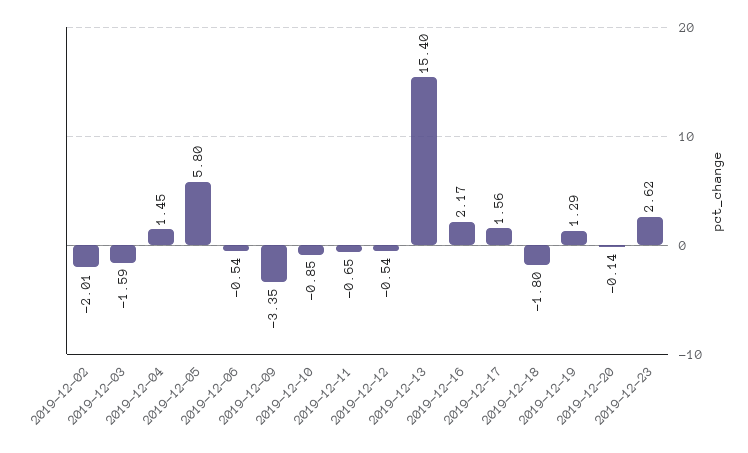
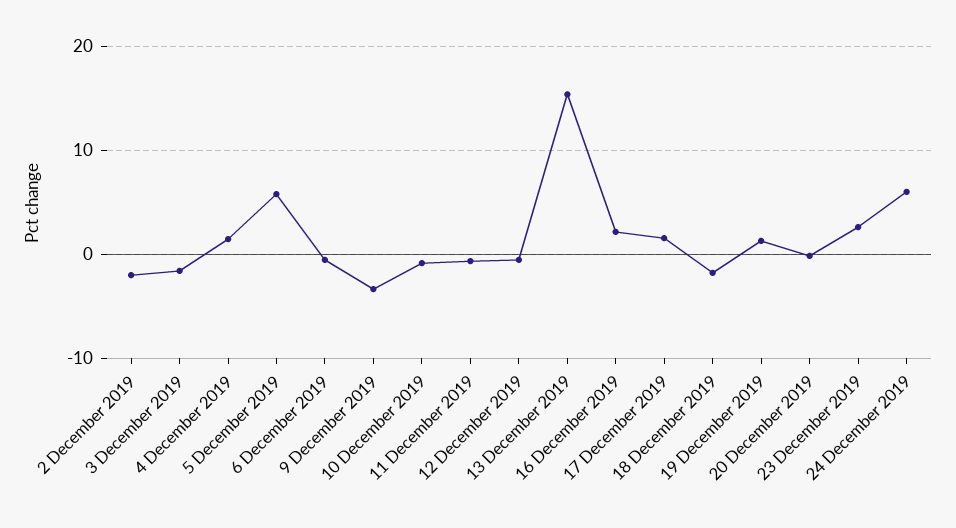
24 December 2019: none -> 6

